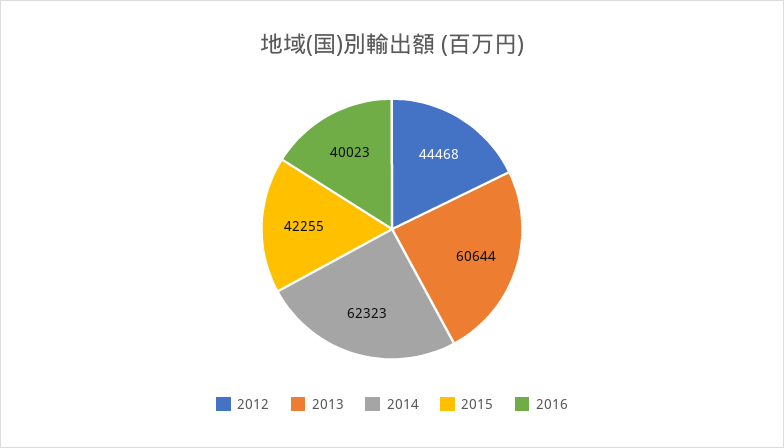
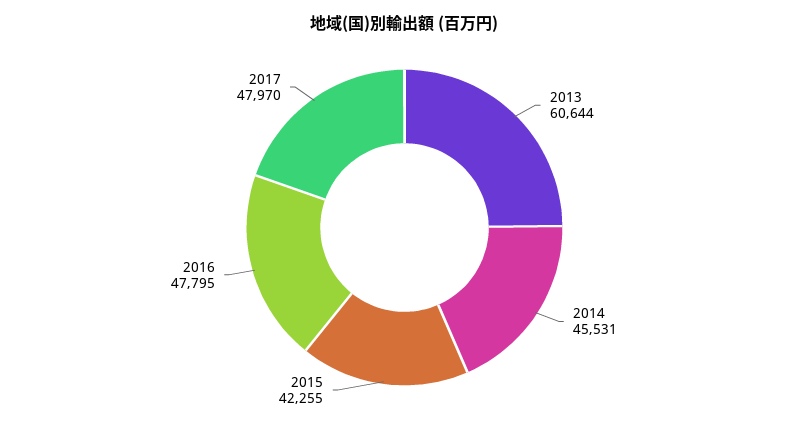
2012: 44468 -> none
2014: 62323 -> 45531
2016: 40023 -> 47795
2017: none -> 47970

